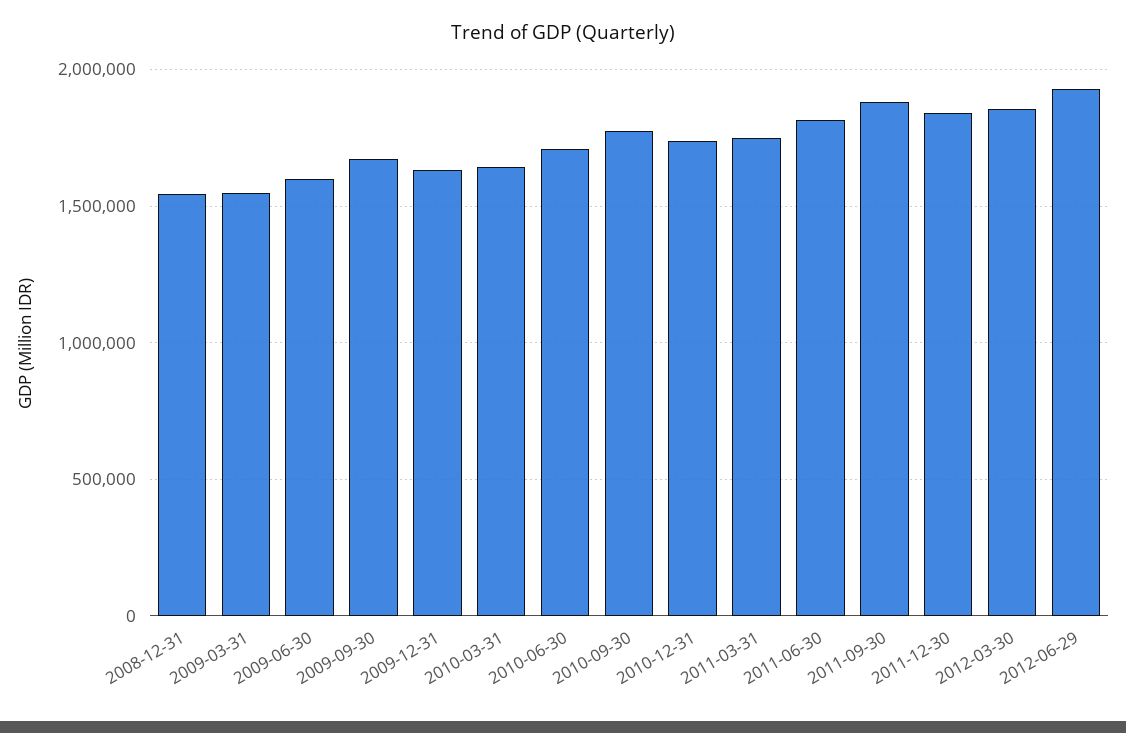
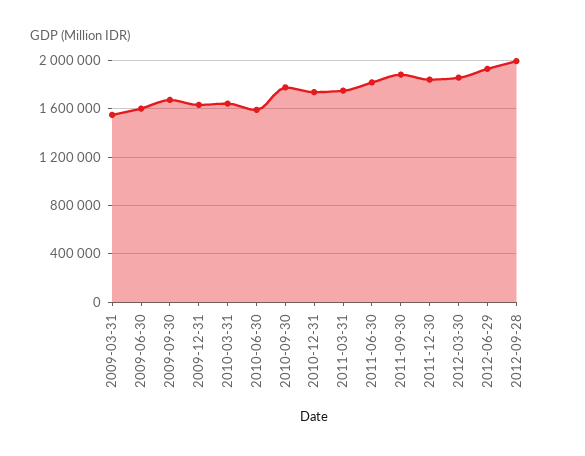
2008-12-31: 1550000 -> none
2010-06-30: 1700000 -> 1600000
2012-09-28: none -> 2000000

